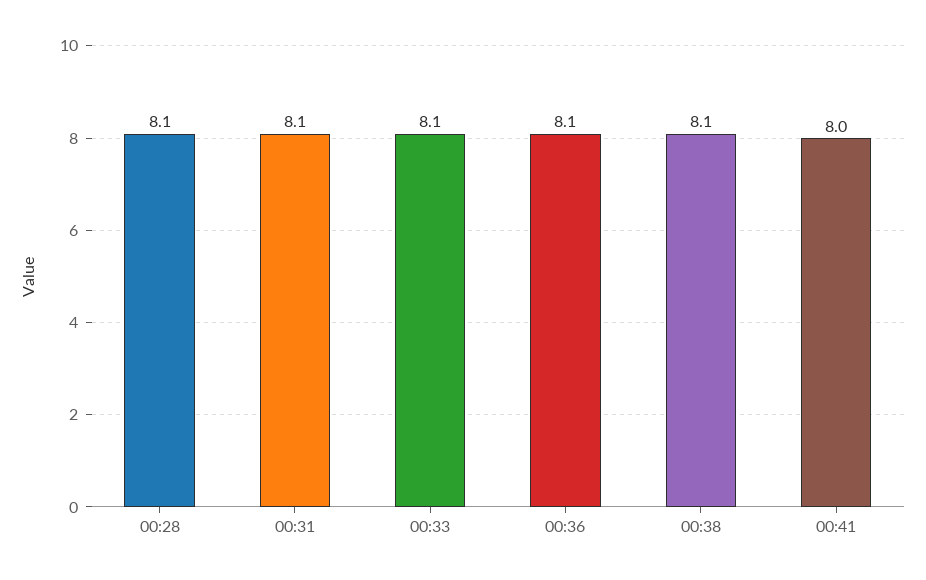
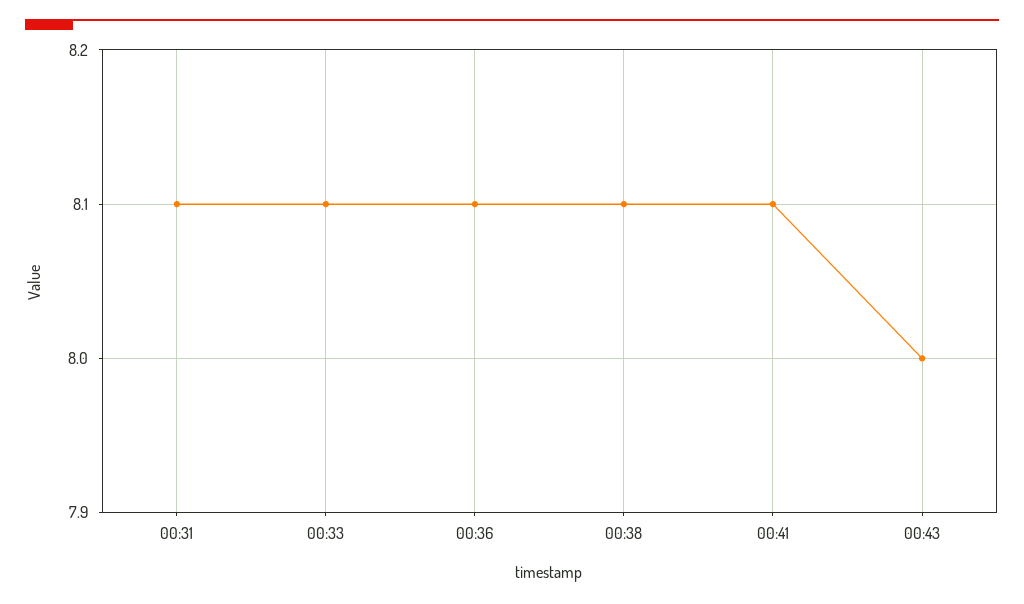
00:28: 8.1 -> none
00:41: 8 -> 8.1
00:43: none -> 8

